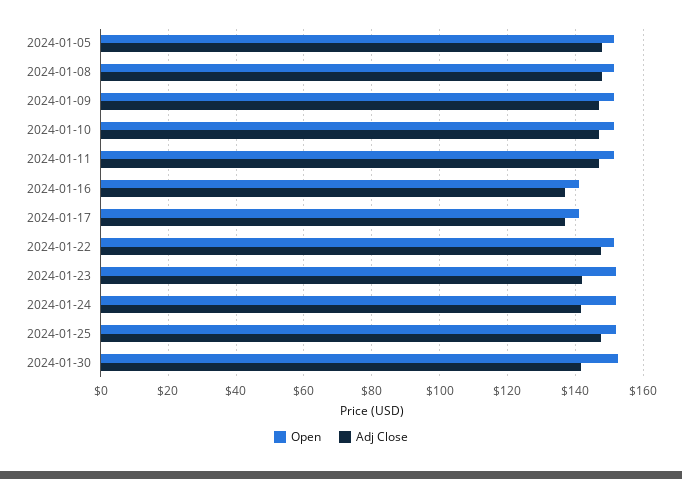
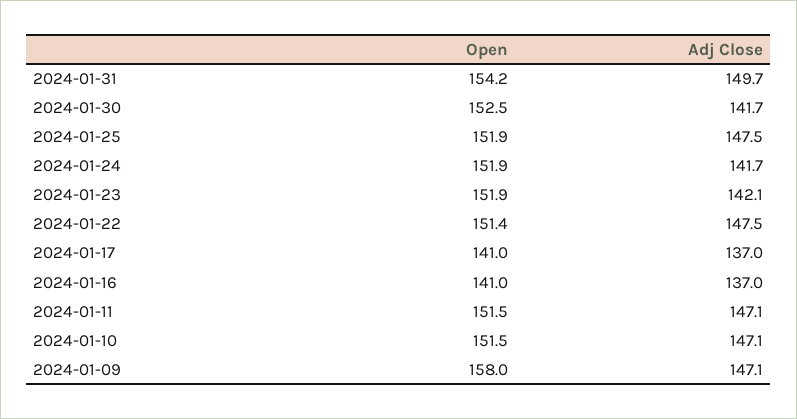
Open, 2024-01-05: 152 -> none
Adj Close, 2024-01-05: 148 -> none
Open, 2024-01-08: 152 -> none
Adj Close, 2024-01-08: 148 -> none
Open, 2024-01-09: 152 -> 158
Open, 2024-01-31: none -> 154.2
Adj Close, 2024-01-31: none -> 149.7

